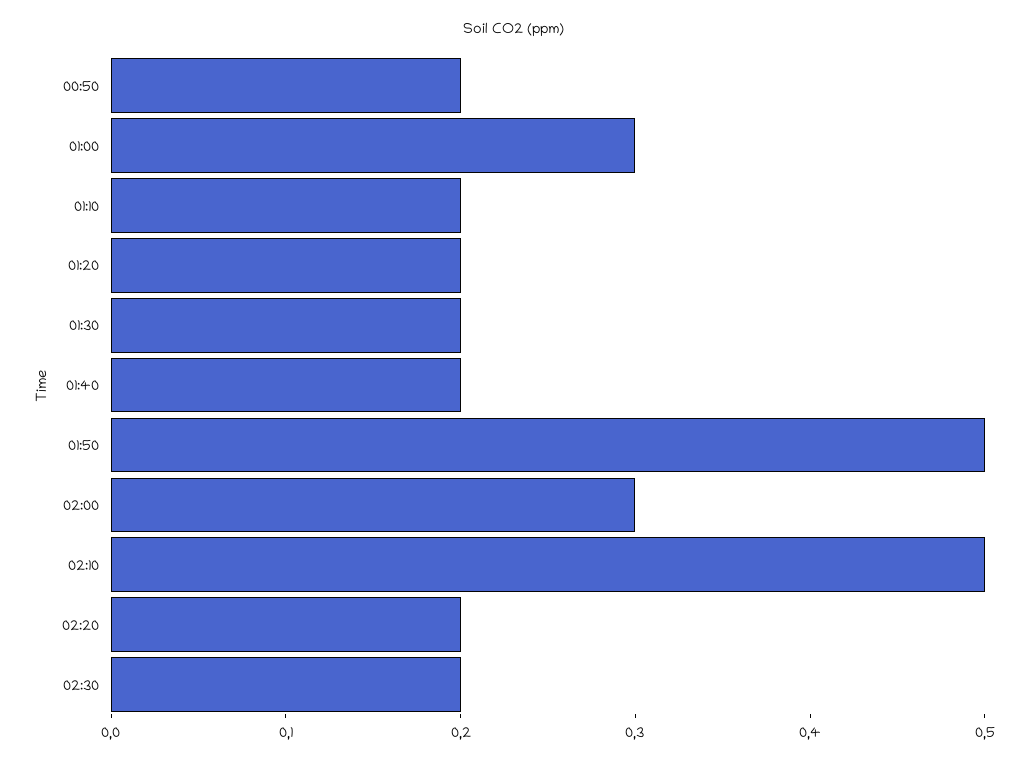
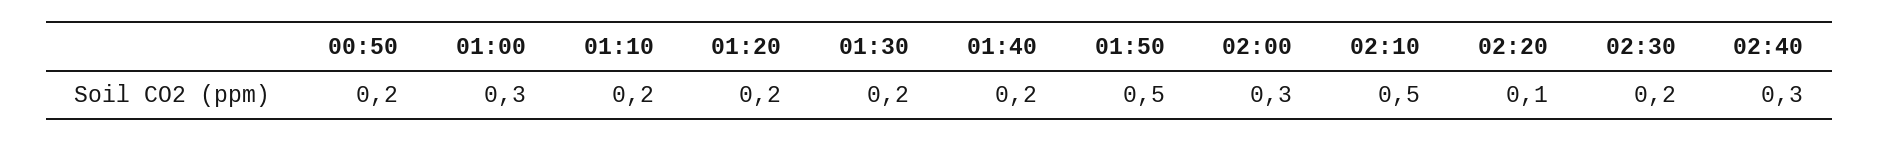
02:20: 0.2 -> 0.1
02:40: none -> 0.3

